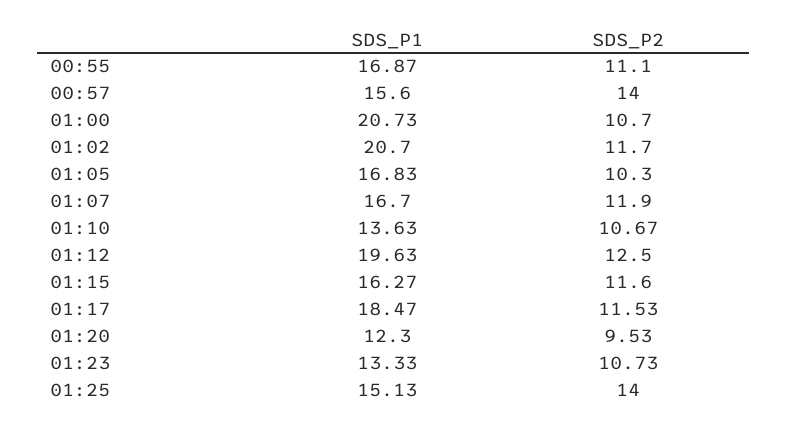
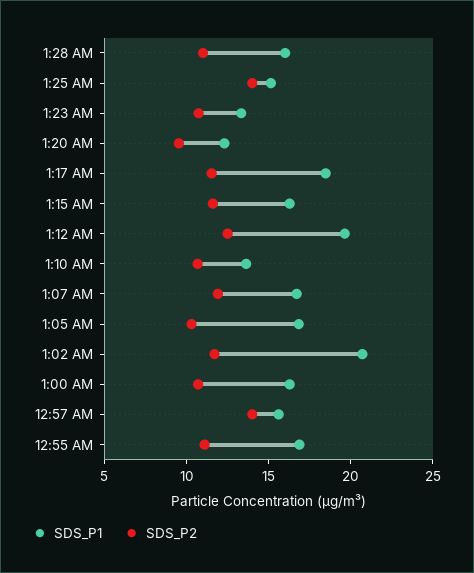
SDS_P1, 01:00: 20.73 -> 16
SDS_P1, 1:28 AM: none -> 16
SDS_P2, 1:28 AM: none -> 11

